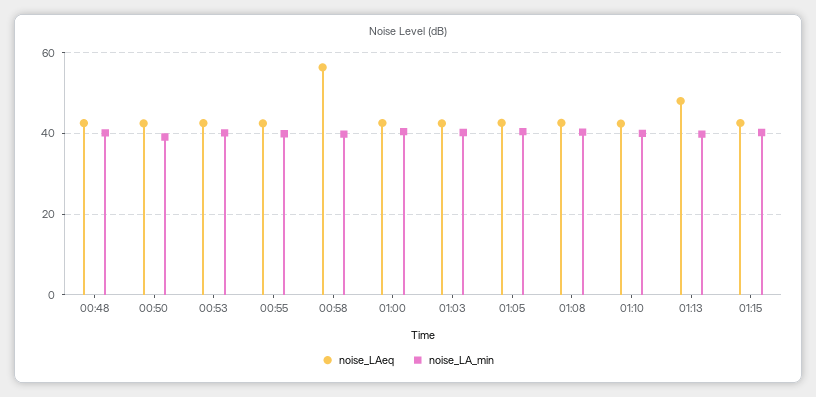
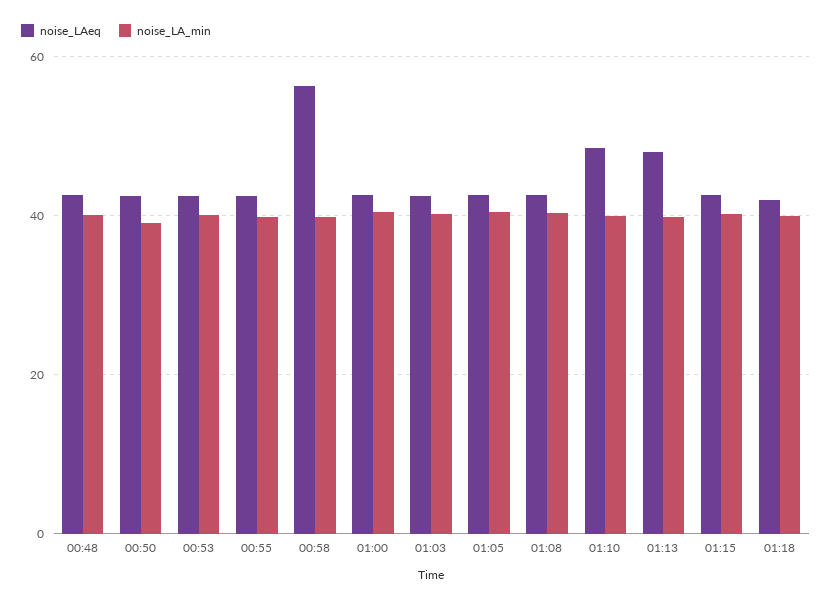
noise_LAeq, 01:10: 42 -> 48
noise_LAeq, 01:18: none -> 42
noise_LA_min, 01:18: none -> 40

